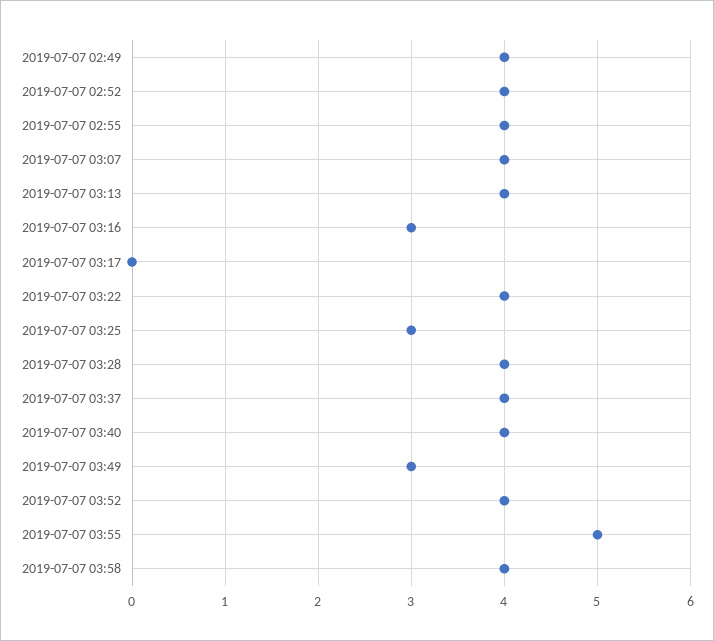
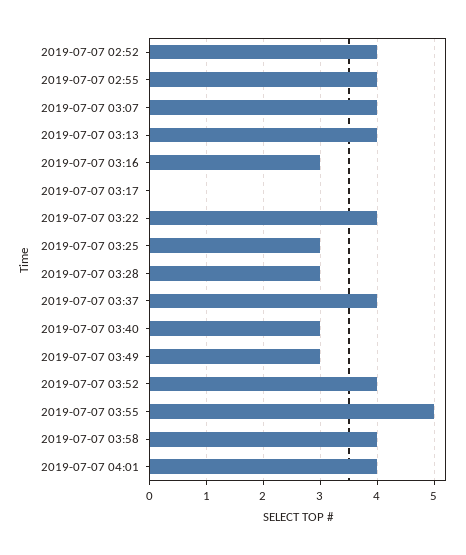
2019-07-07 02:49: 4 -> none
2019-07-07 03:28: 4 -> 3
2019-07-07 03:40: 4 -> 3
2019-07-07 04:01: none -> 4

